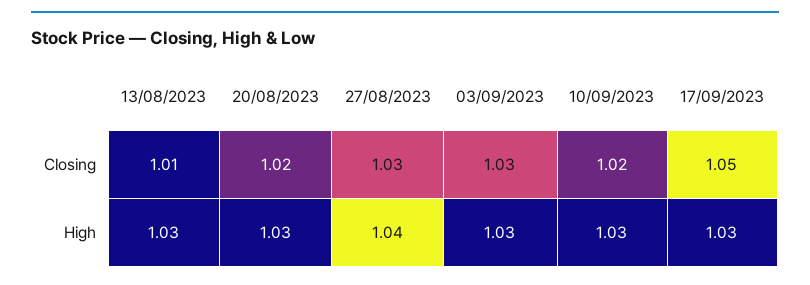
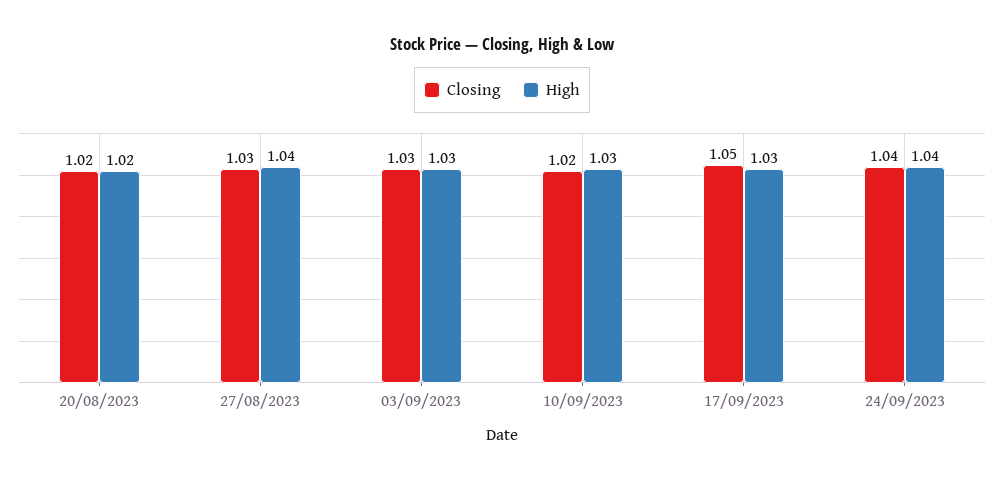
Closing, 13/08/2023: 1.01 -> none
High, 13/08/2023: 1.03 -> none
High, 20/08/2023: 1.03 -> 1.02
Closing, 24/09/2023: none -> 1.04
High, 24/09/2023: none -> 1.04

